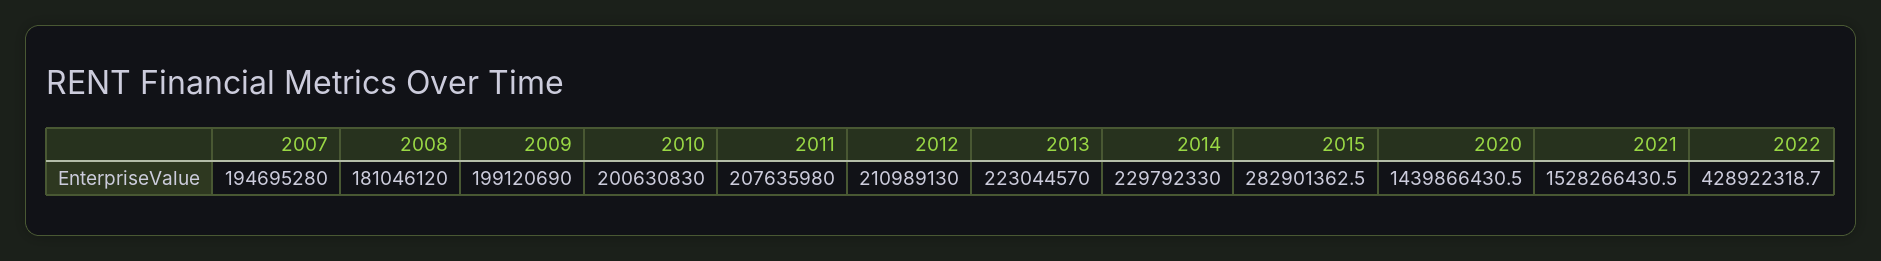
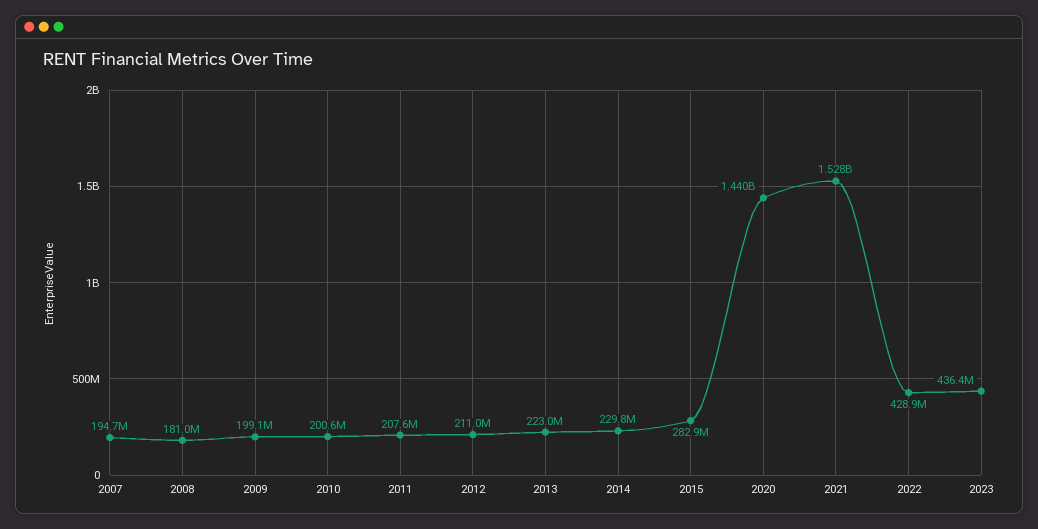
2023: none -> 436400000

